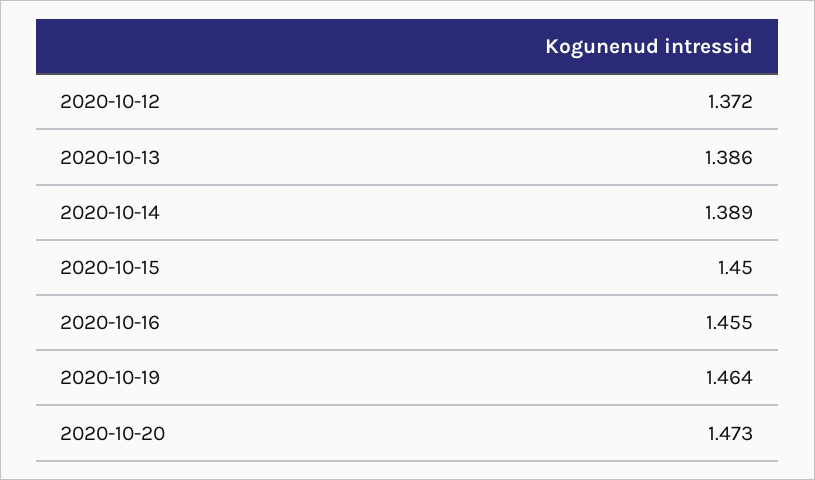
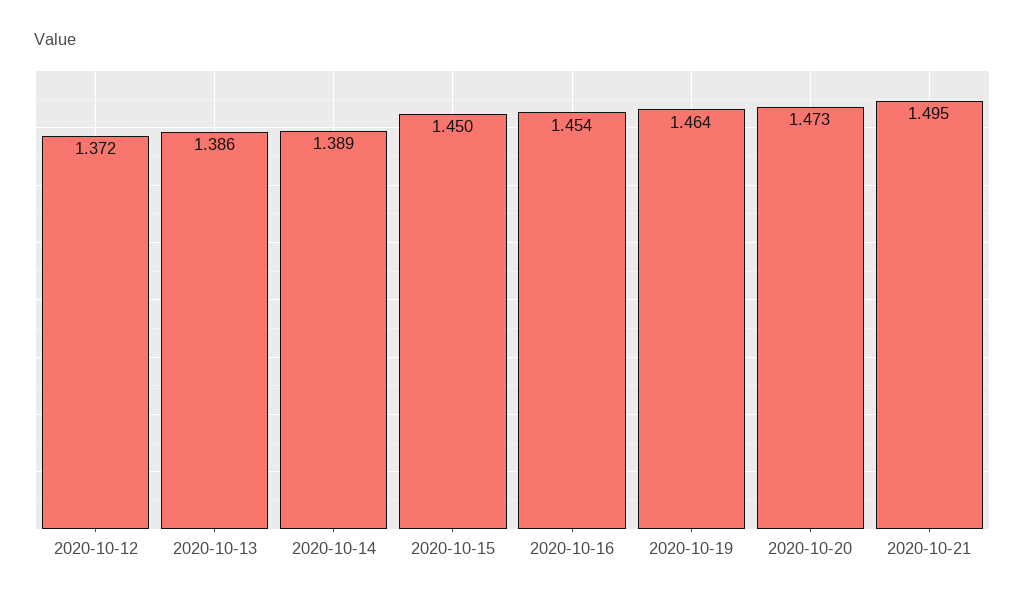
2020-10-16: 1.455 -> 1.454
2020-10-21: none -> 1.495

